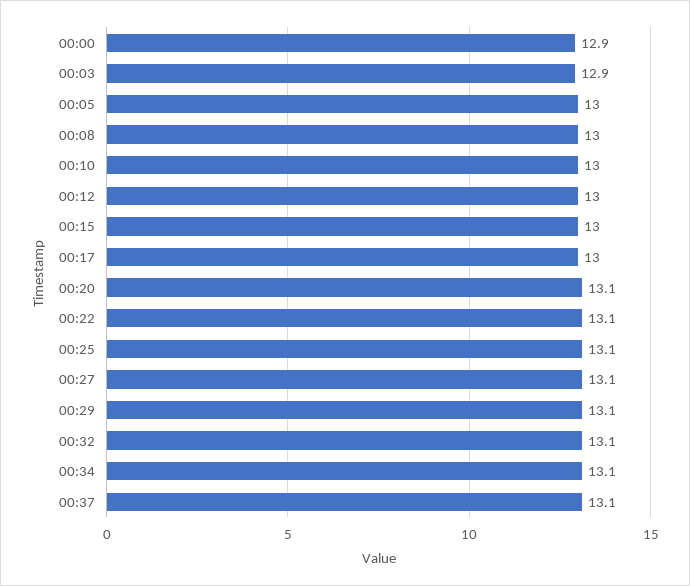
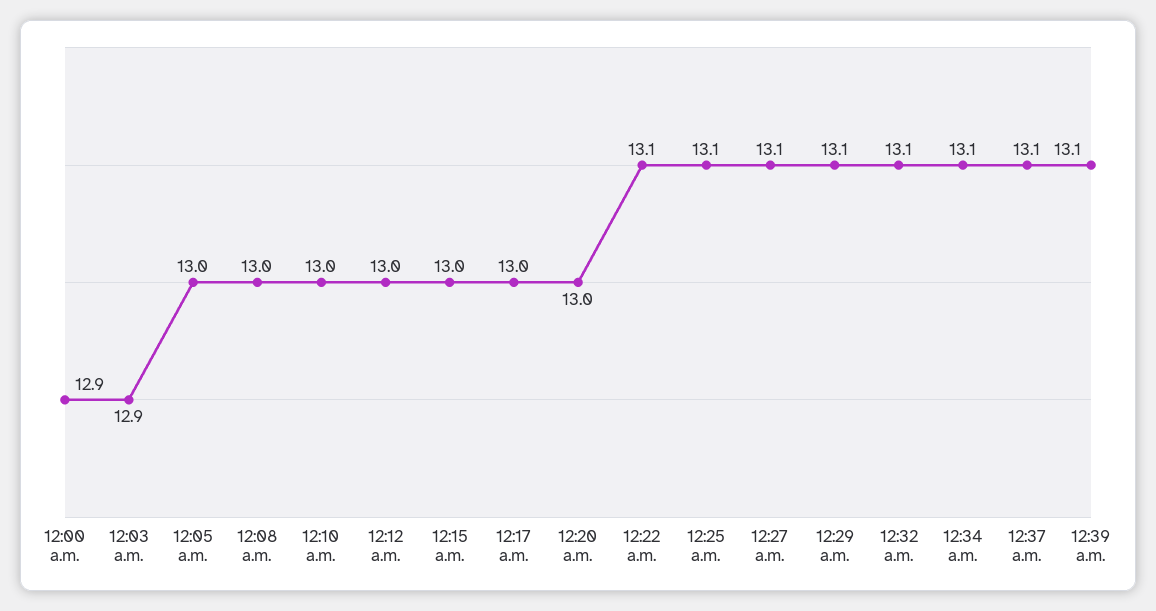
00:20: 13.1 -> 13
12:39 a.m.: none -> 13.1

